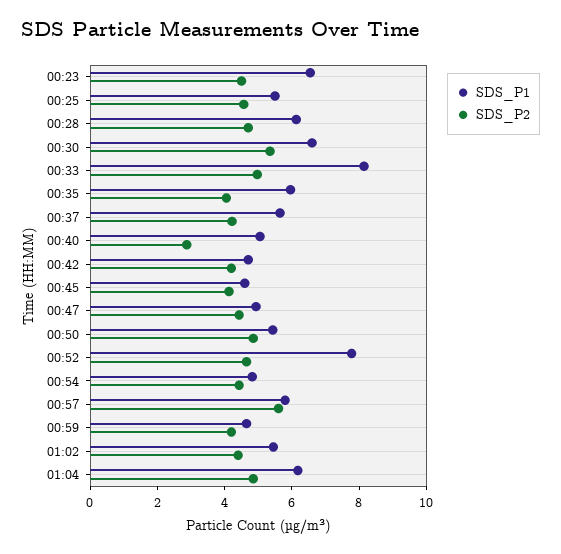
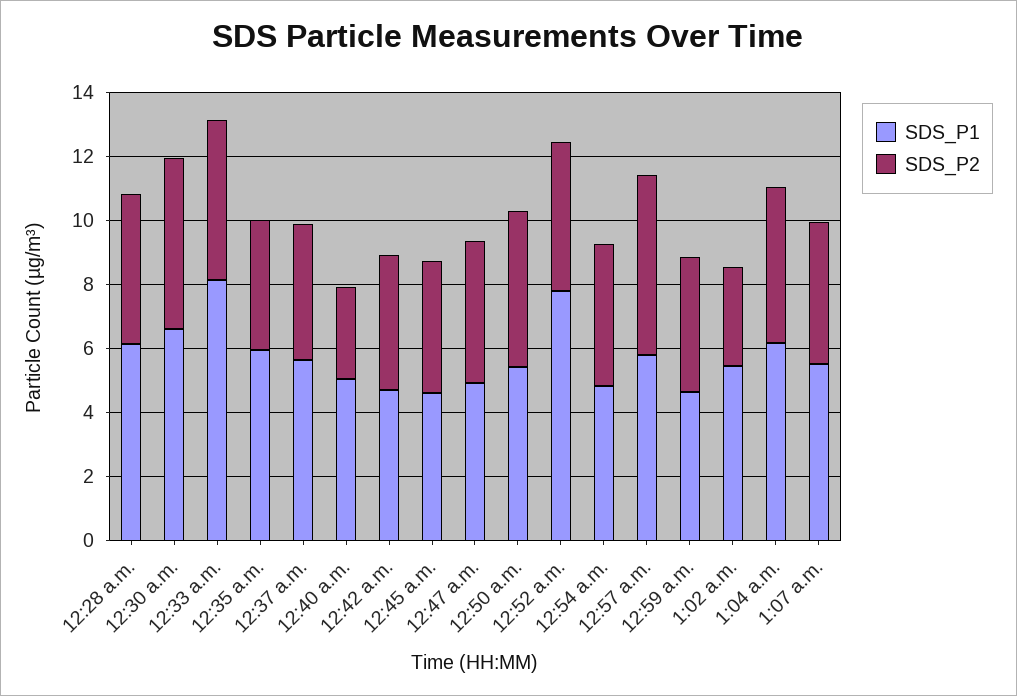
SDS_P1, 00:23: 6.5 -> none
SDS_P2, 00:23: 4.5 -> none
SDS_P1, 00:25: 5.5 -> none
SDS_P2, 00:25: 4.5 -> none
SDS_P2, 01:02: 4.5 -> 3
SDS_P1, 1:07 a.m.: none -> 5.5
SDS_P2, 1:07 a.m.: none -> 4.5

